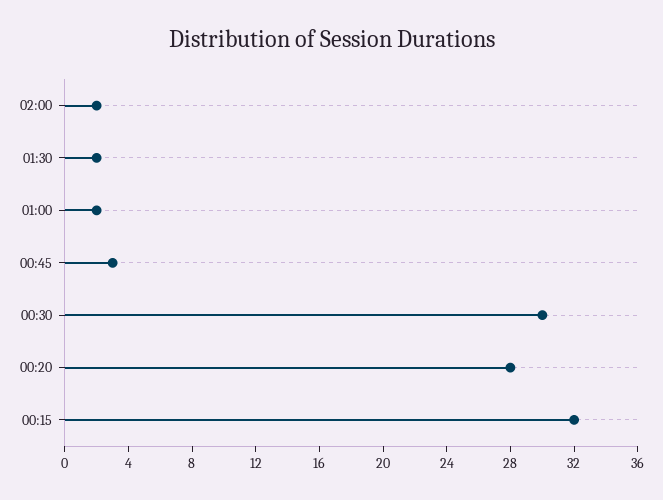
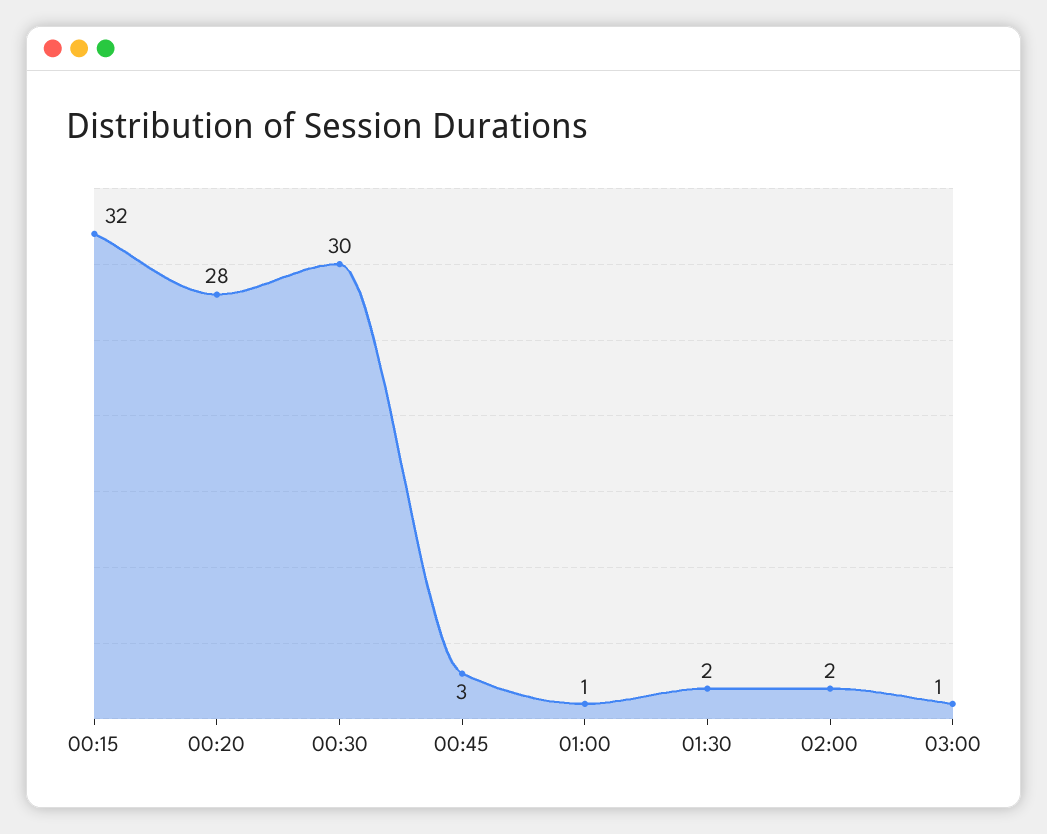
01:00: 2 -> 1
03:00: none -> 1

